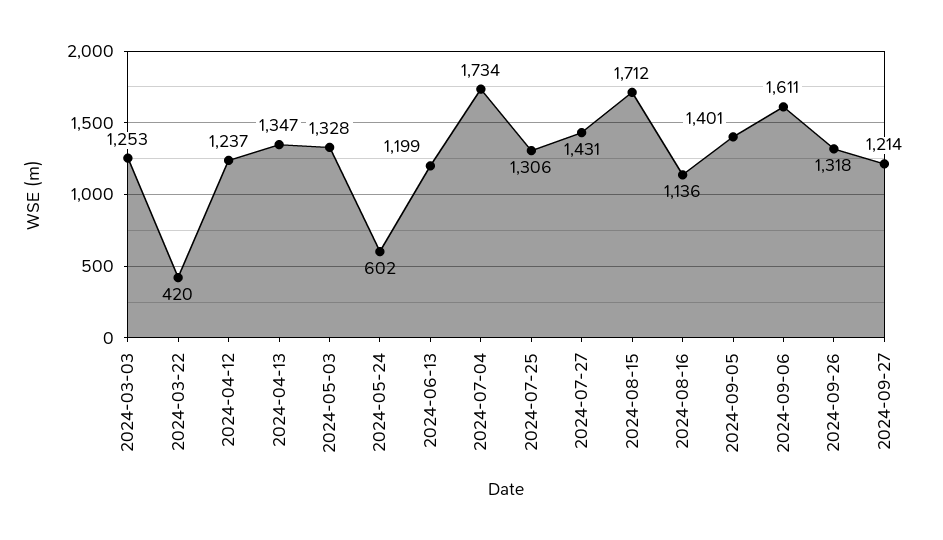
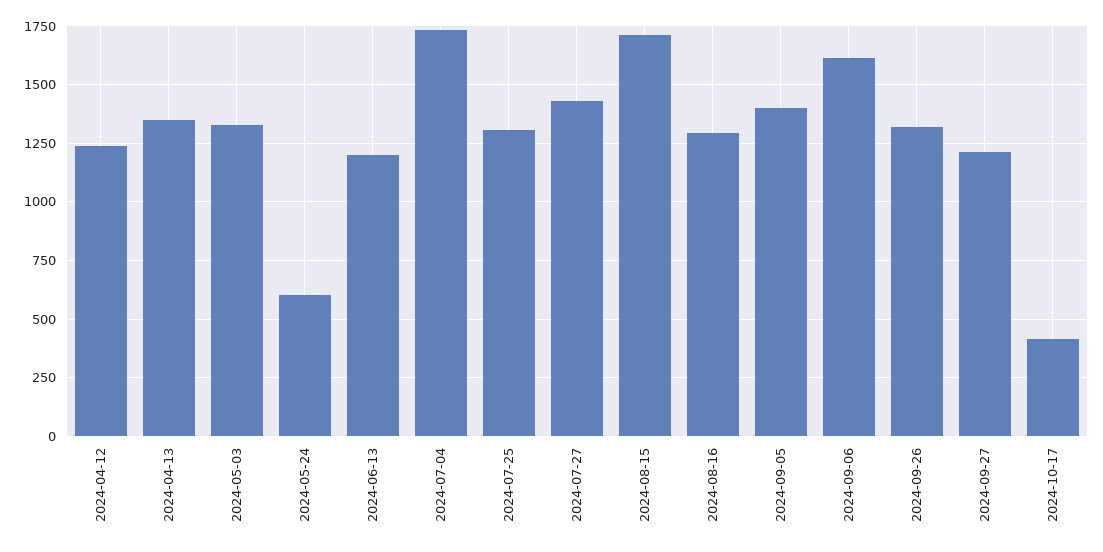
2024-03-03: 1253 -> none
2024-03-22: 420 -> none
2024-08-16: 1136 -> 1300
2024-10-17: none -> 400

